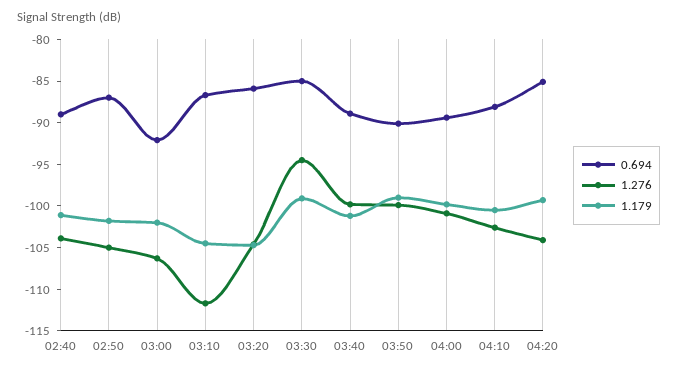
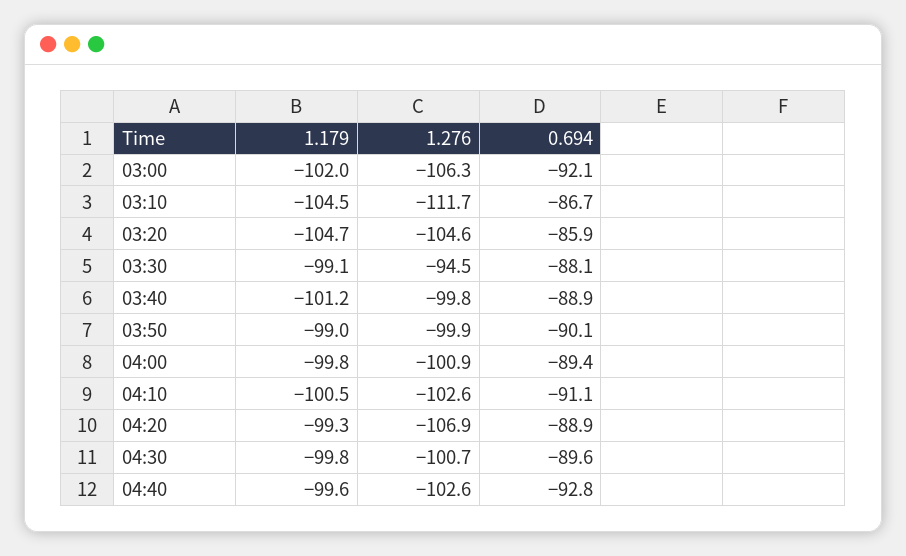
0.694, 02:40: -89 -> none
1.276, 02:40: -104 -> none
1.179, 02:40: -101 -> none
0.694, 02:50: -87 -> none
1.276, 02:50: -105 -> none
1.179, 02:50: -102 -> none
0.694, 03:30: -85 -> -88.1
0.694, 04:10: -88 -> -91.1
0.694, 04:20: -85 -> -88.9
1.276, 04:20: -104 -> -106.9
1.179, 04:30: none -> -99.8
1.276, 04:30: none -> -100.7
0.694, 04:30: none -> -89.6
1.179, 04:40: none -> -99.6
1.276, 04:40: none -> -102.6
0.694, 04:40: none -> -92.8

